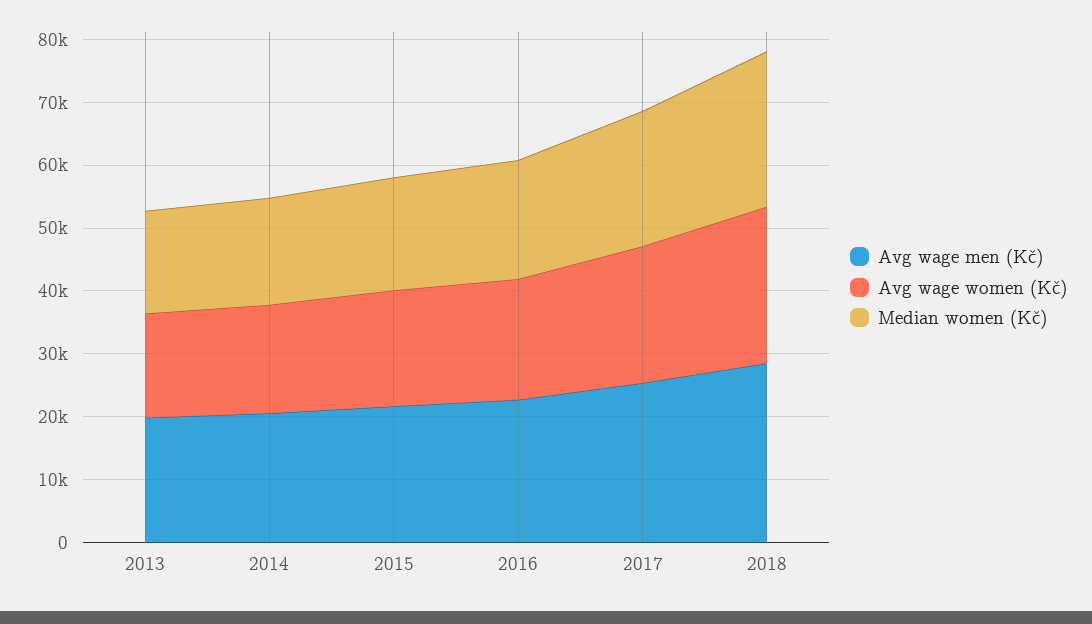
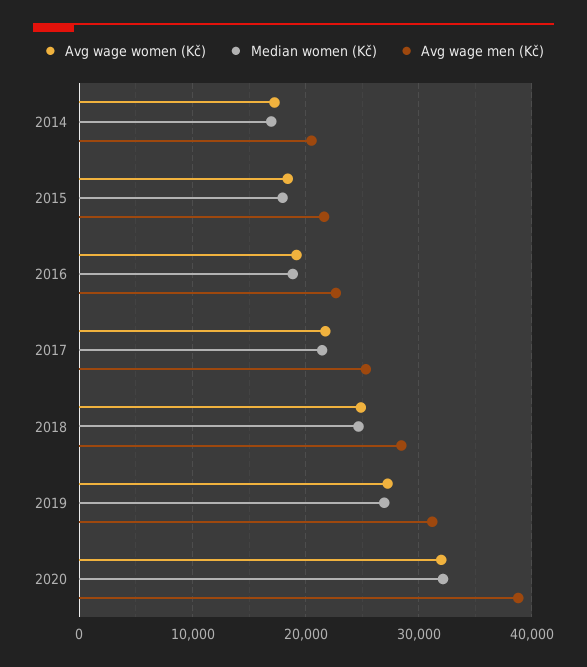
Avg wage men (Kč), 2013: 20000 -> none
Avg wage women (Kč), 2013: 16000 -> none
Median women (Kč), 2013: 16000 -> none
Avg wage women (Kč), 2019: none -> 27000
Median women (Kč), 2019: none -> 27000
Avg wage men (Kč), 2019: none -> 31000
Avg wage women (Kč), 2020: none -> 32000
Median women (Kč), 2020: none -> 32000
Avg wage men (Kč), 2020: none -> 39000

